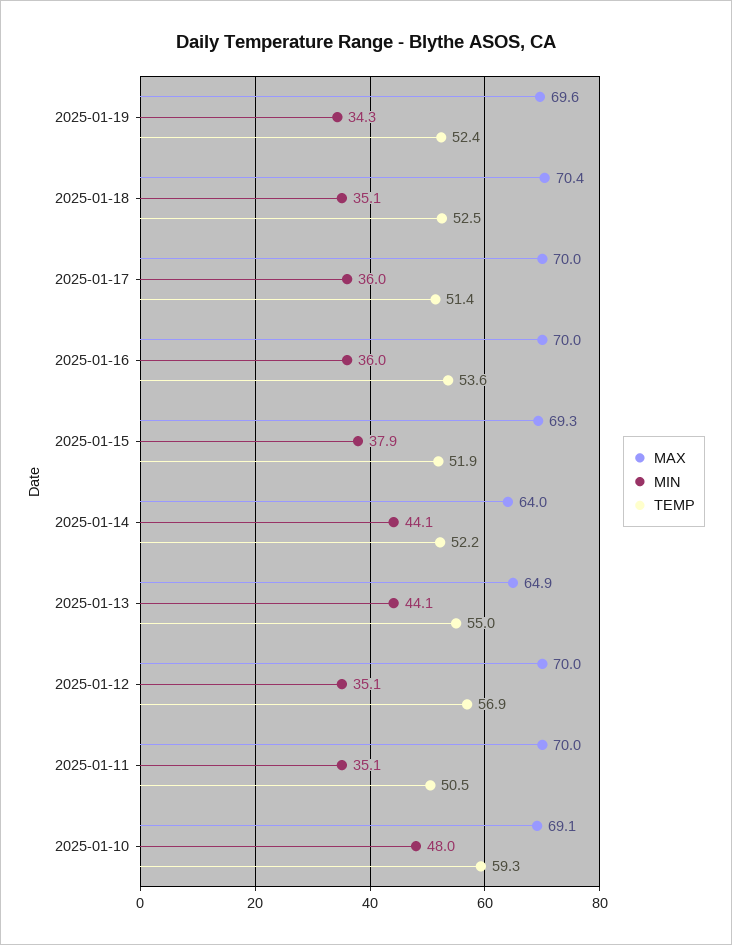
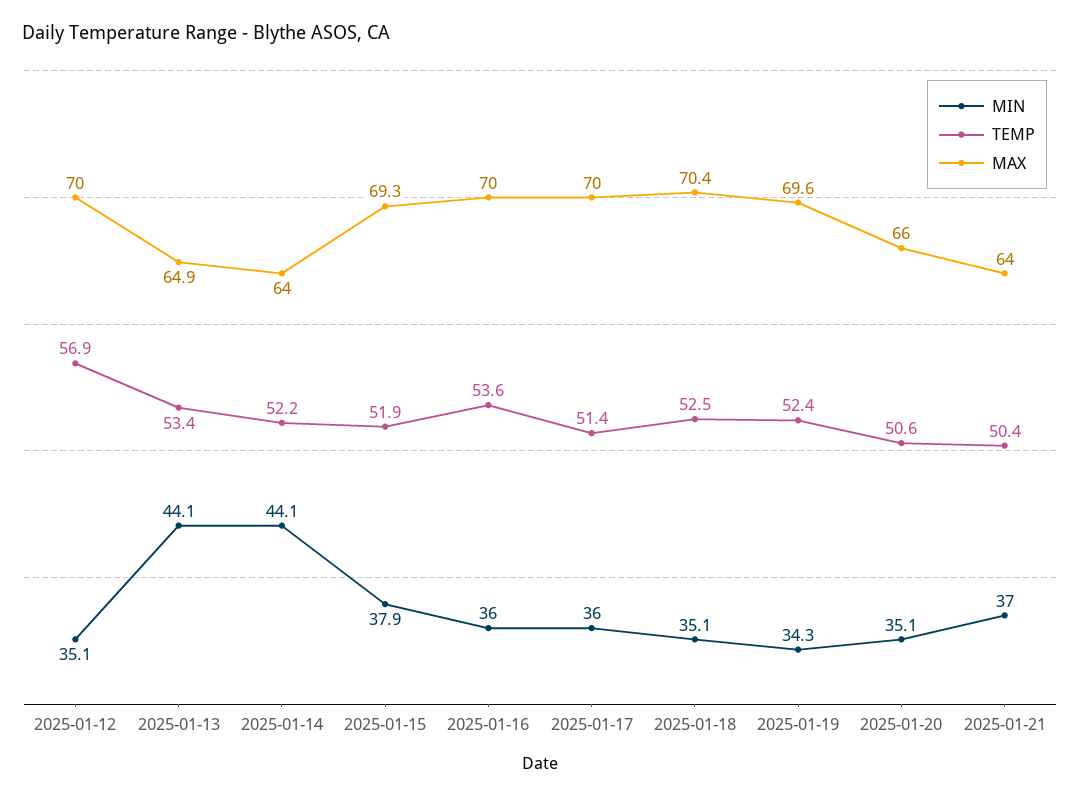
TEMP, 2025-01-13: 55 -> 53.4
MAX, 2025-01-11: 70 -> none
MIN, 2025-01-11: 35.1 -> none
TEMP, 2025-01-11: 50.5 -> none
MAX, 2025-01-10: 69.1 -> none
MIN, 2025-01-10: 48 -> none
TEMP, 2025-01-10: 59.3 -> none
MIN, 2025-01-20: none -> 35.1
TEMP, 2025-01-20: none -> 50.6
MAX, 2025-01-20: none -> 66
MIN, 2025-01-21: none -> 37
TEMP, 2025-01-21: none -> 50.4
MAX, 2025-01-21: none -> 64

